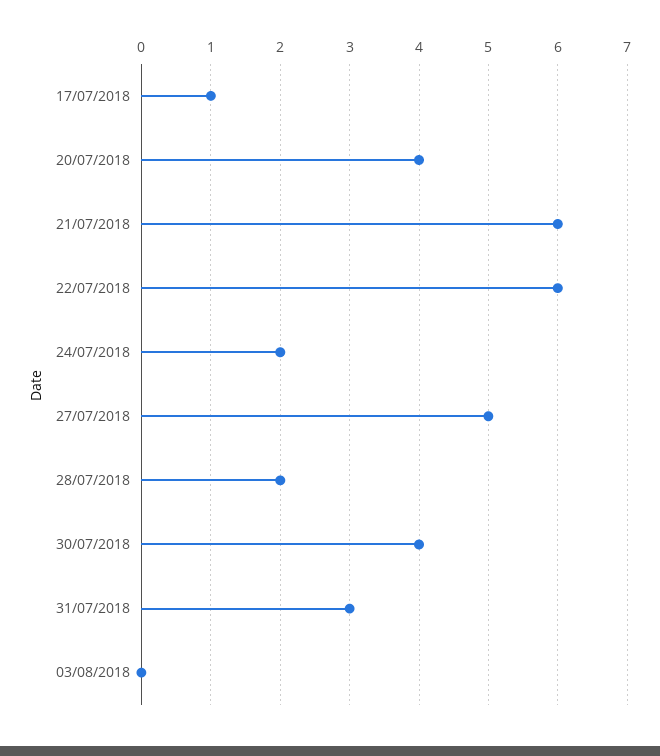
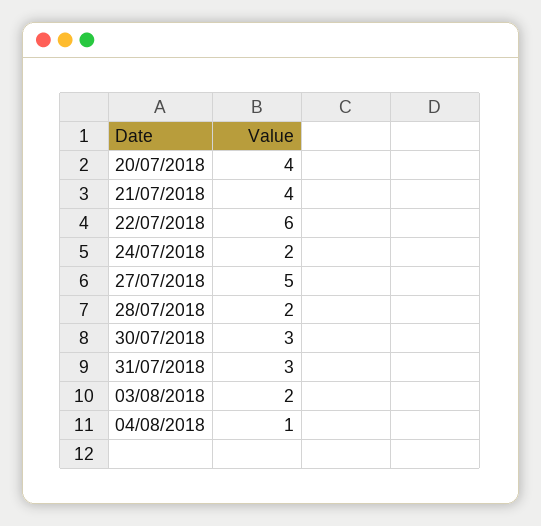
17/07/2018: 1 -> none
21/07/2018: 6 -> 4
30/07/2018: 4 -> 3
03/08/2018: 0 -> 2
04/08/2018: none -> 1

